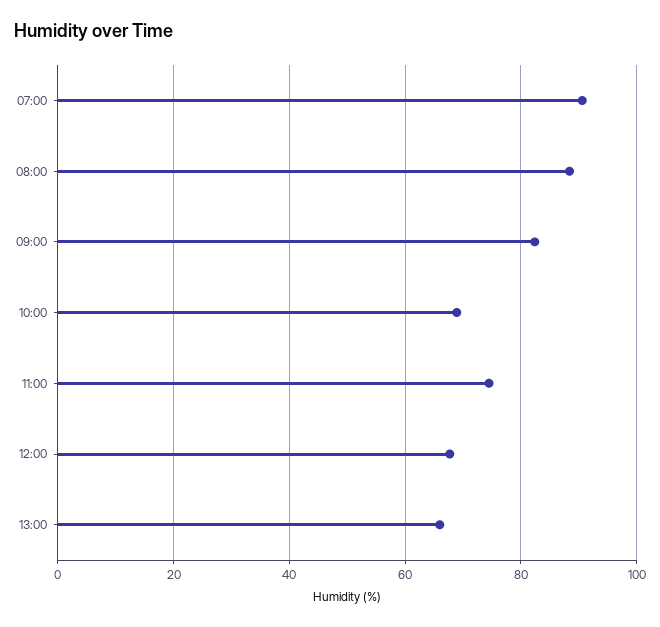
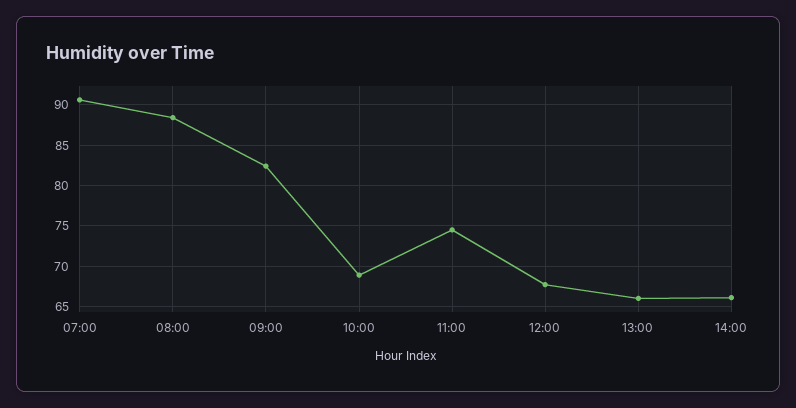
14:00: none -> 66

